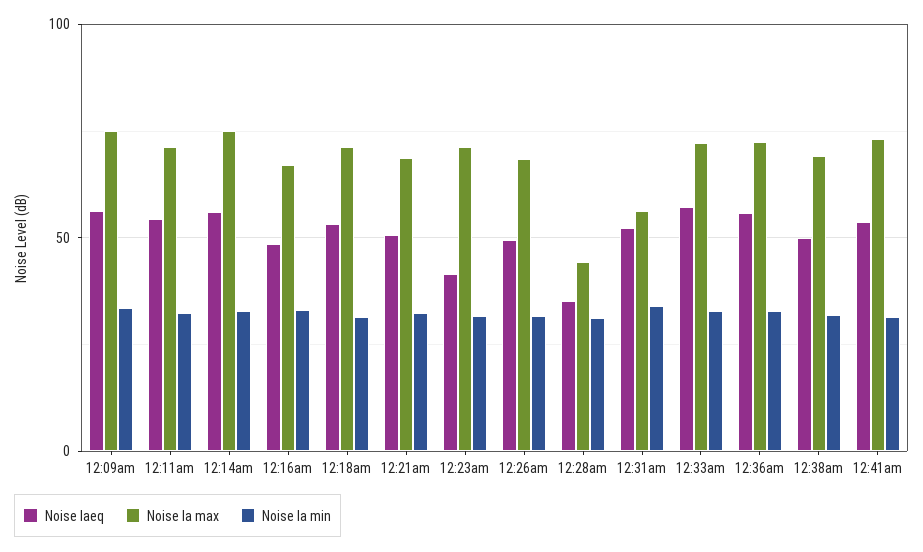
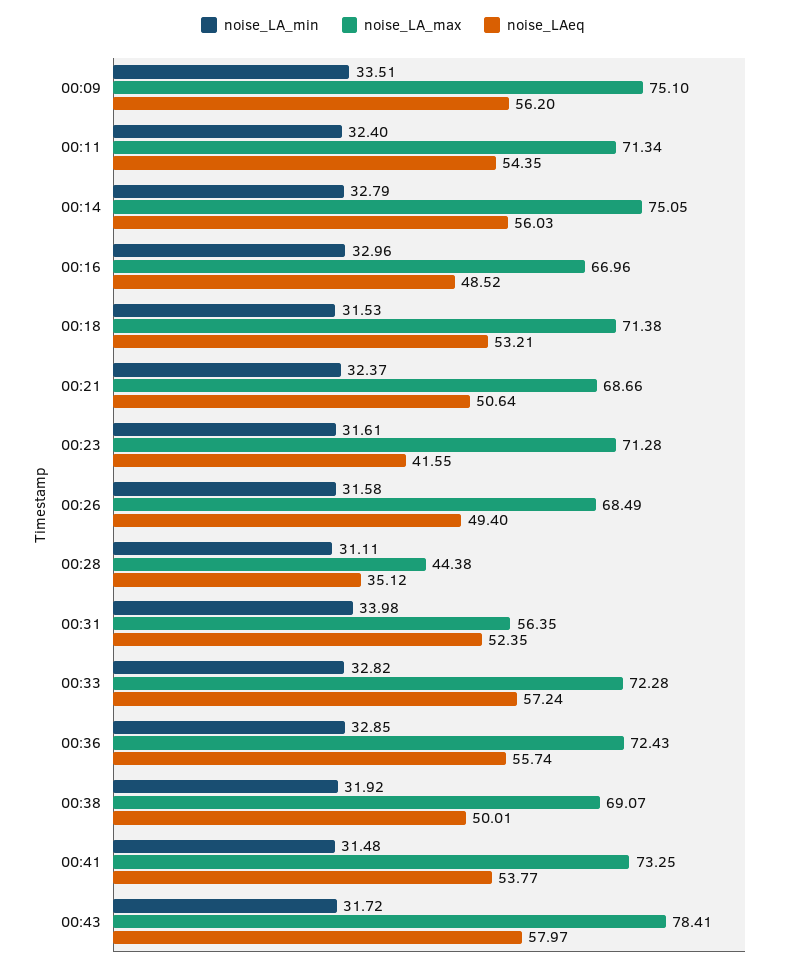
Noise la min, 00:43: none -> 31.72
Noise la max, 00:43: none -> 78.41
Noise laeq, 00:43: none -> 57.97

